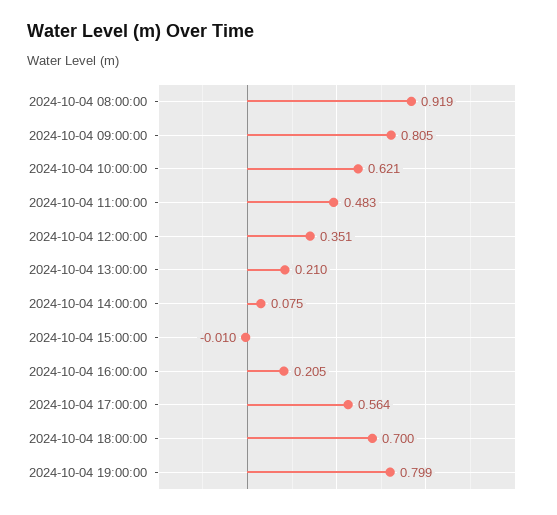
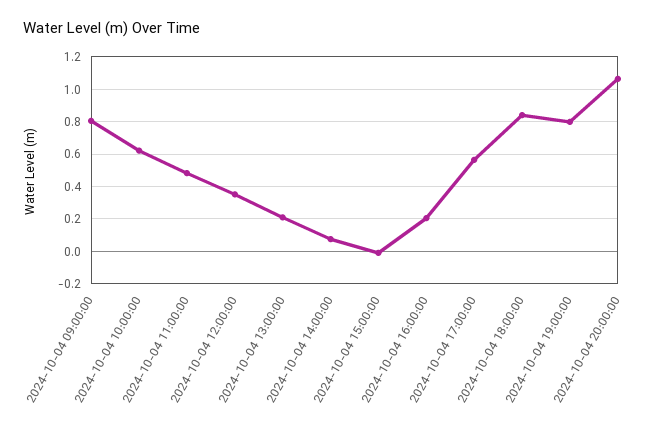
2024-10-04 08:00:00: 0.919 -> none
2024-10-04 18:00:00: 0.7 -> 0.85
2024-10-04 20:00:00: none -> 1.05

